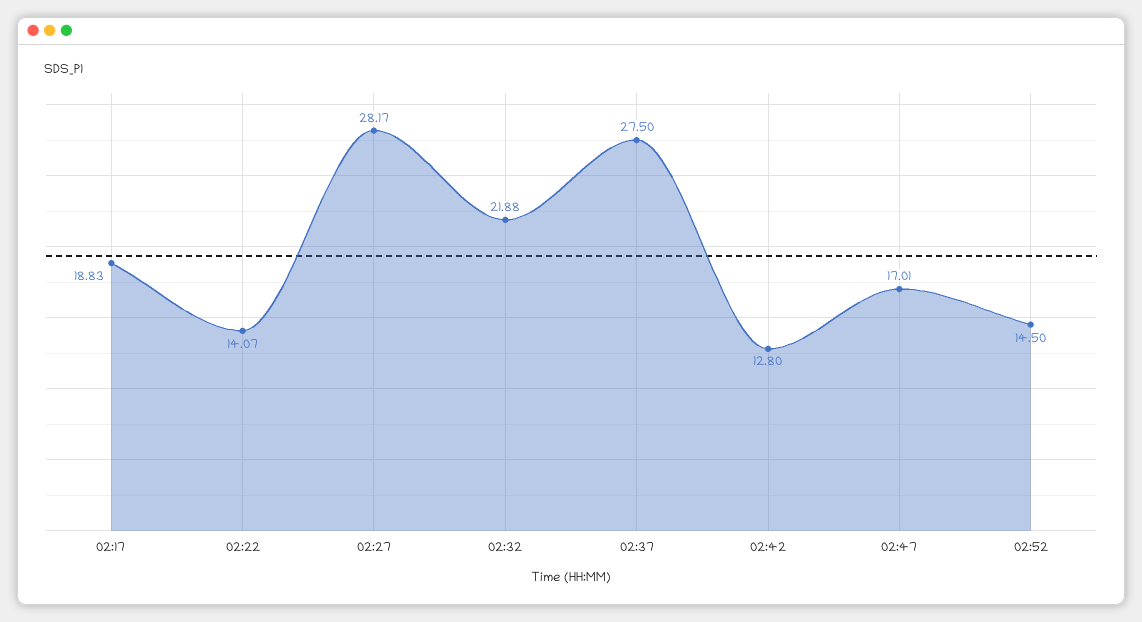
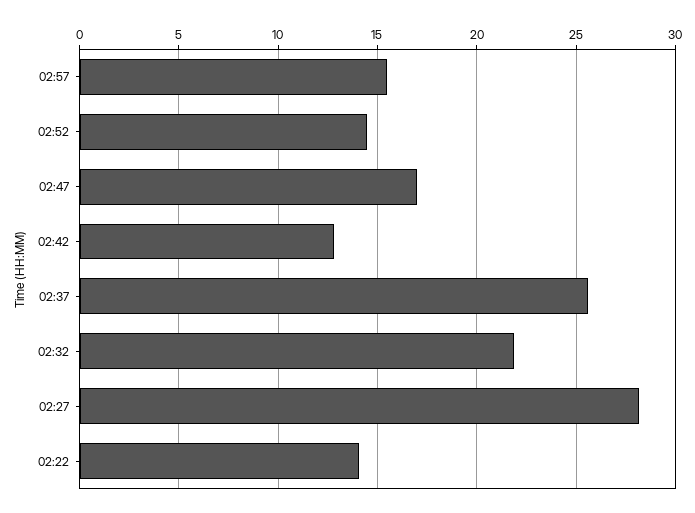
02:17: 18.83 -> none
02:37: 27.5 -> 25.5
02:57: none -> 15.5

